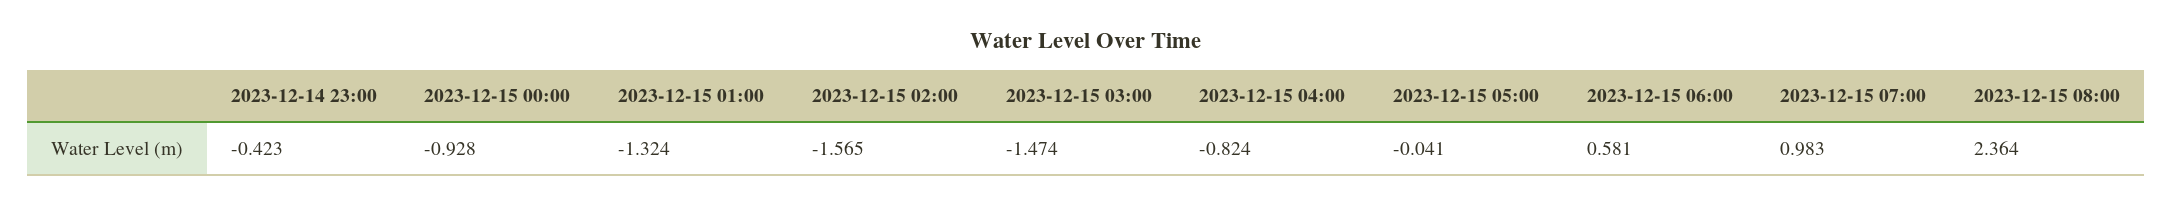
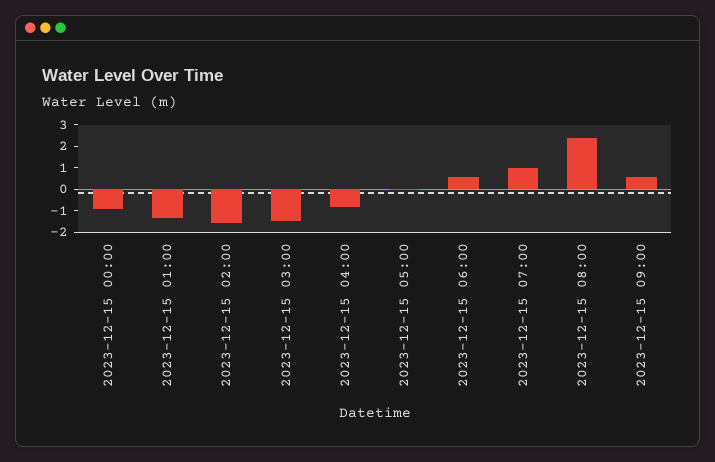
2023-12-14 23:00: -0.423 -> none
2023-12-15 09:00: none -> 0.5

